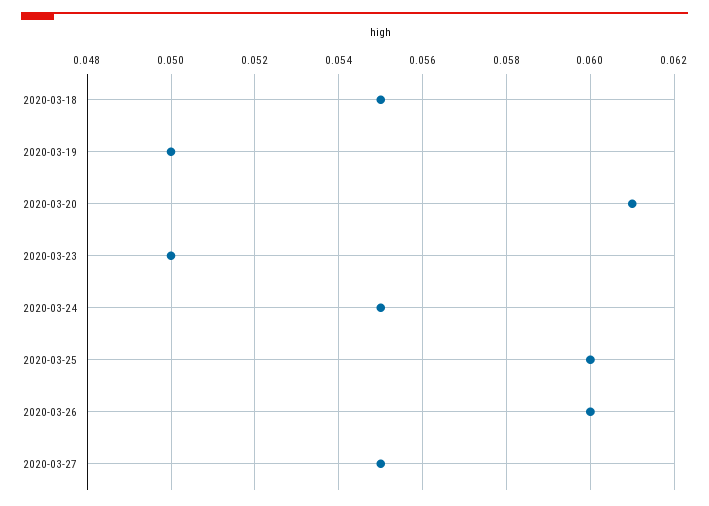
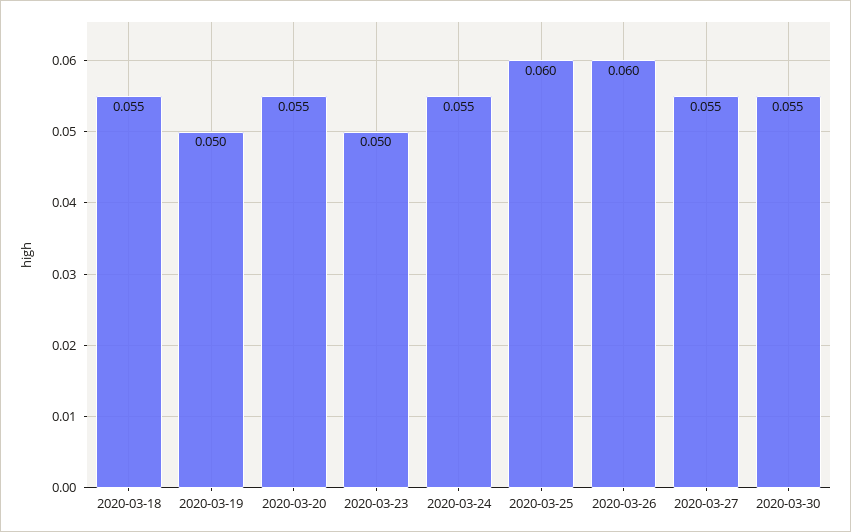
2020-03-20: 0.061 -> 0.055
2020-03-30: none -> 0.055

